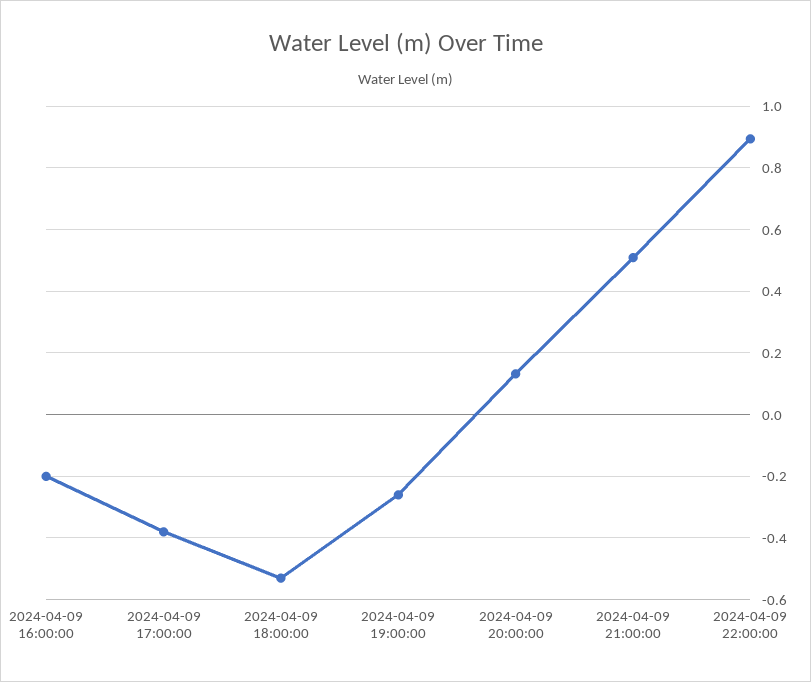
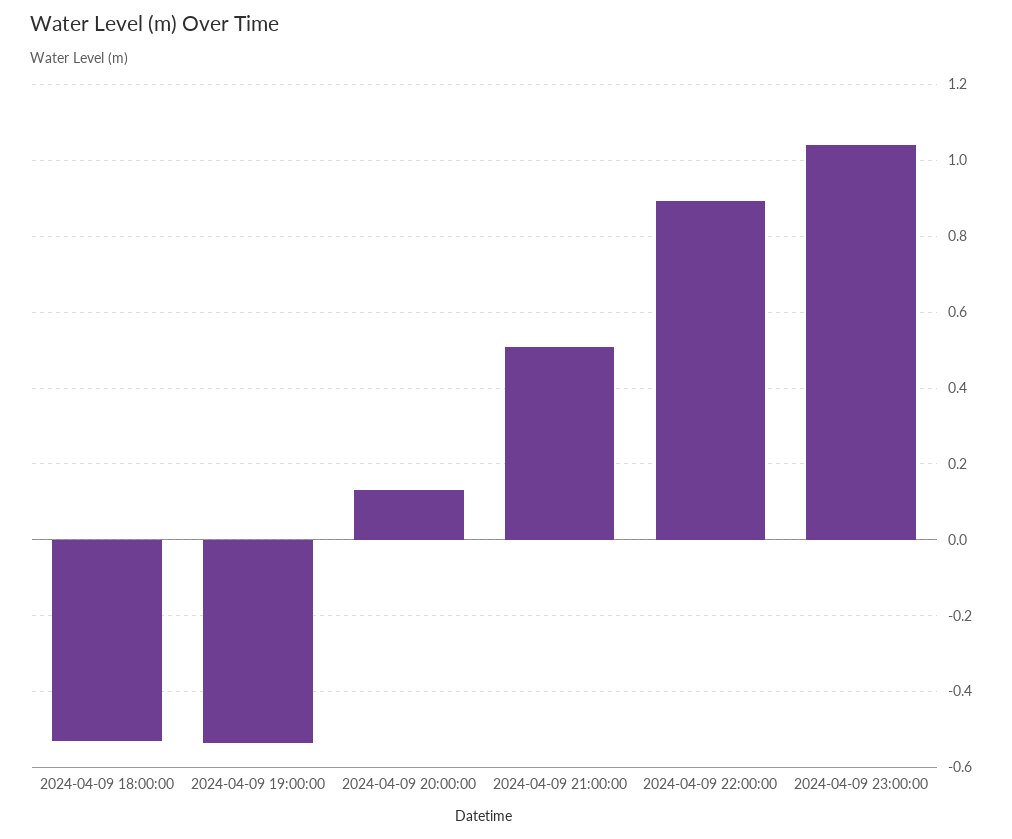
2024-04-09 16:00:00: -0.2 -> none
2024-04-09 17:00:00: -0.38 -> none
2024-04-09 19:00:00: -0.26 -> -0.54
2024-04-09 23:00:00: none -> 1.04

